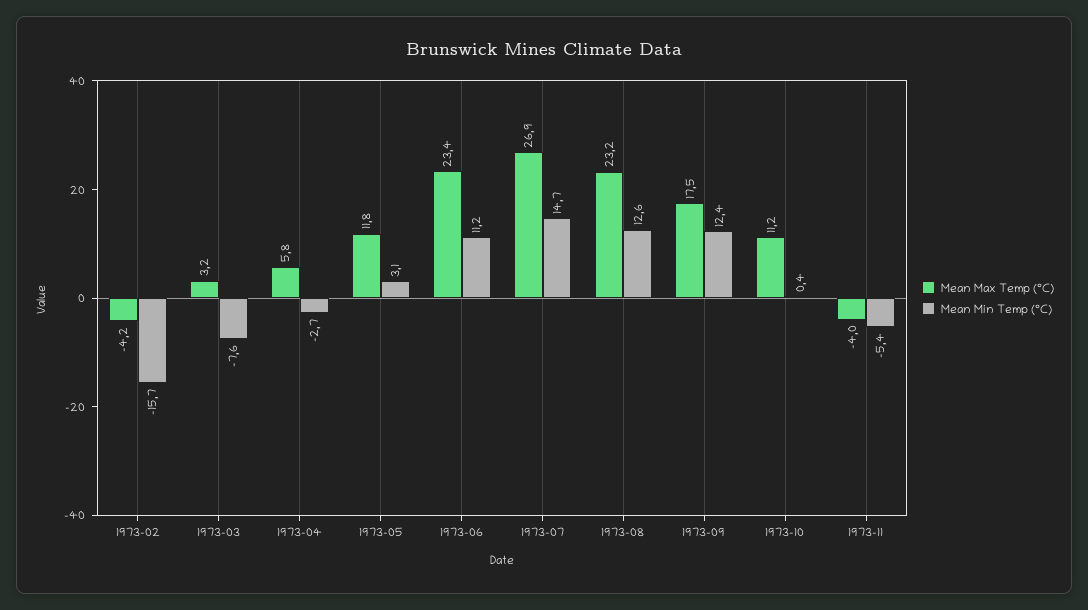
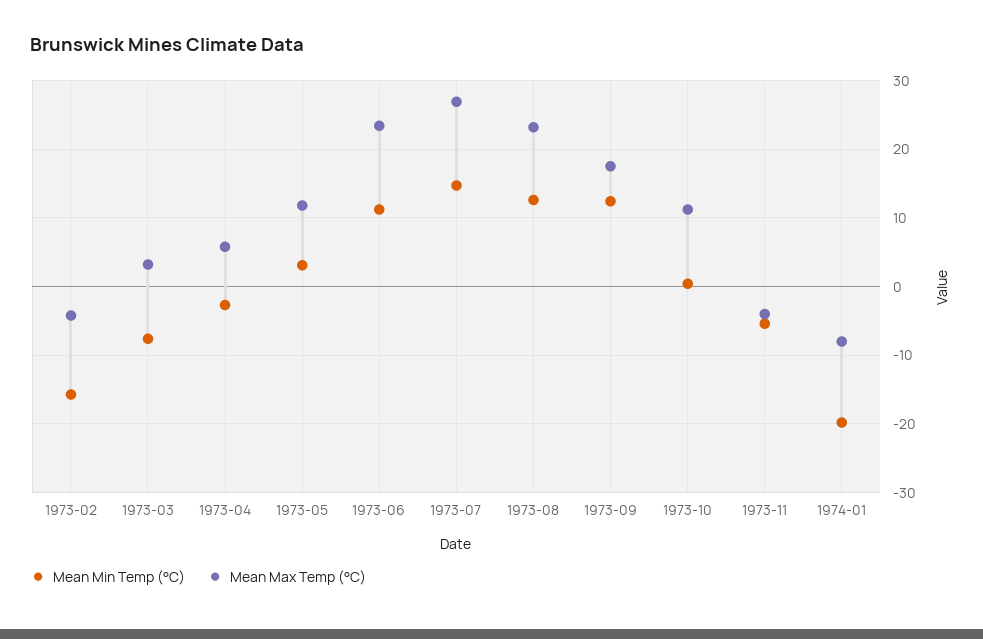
Mean Min Temp (°C), 1974-01: none -> -20
Mean Max Temp (°C), 1974-01: none -> -8

